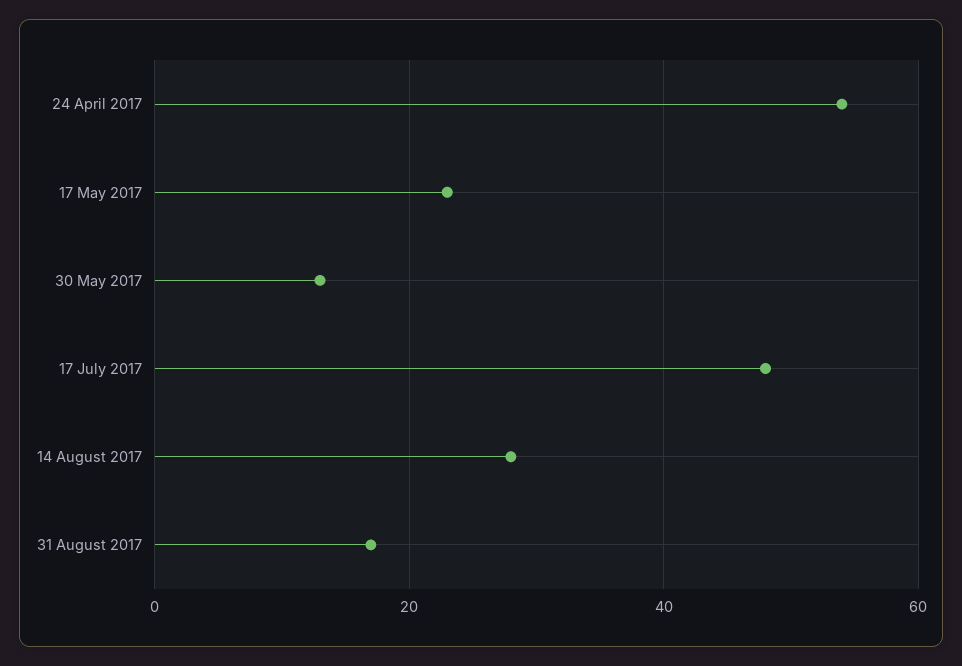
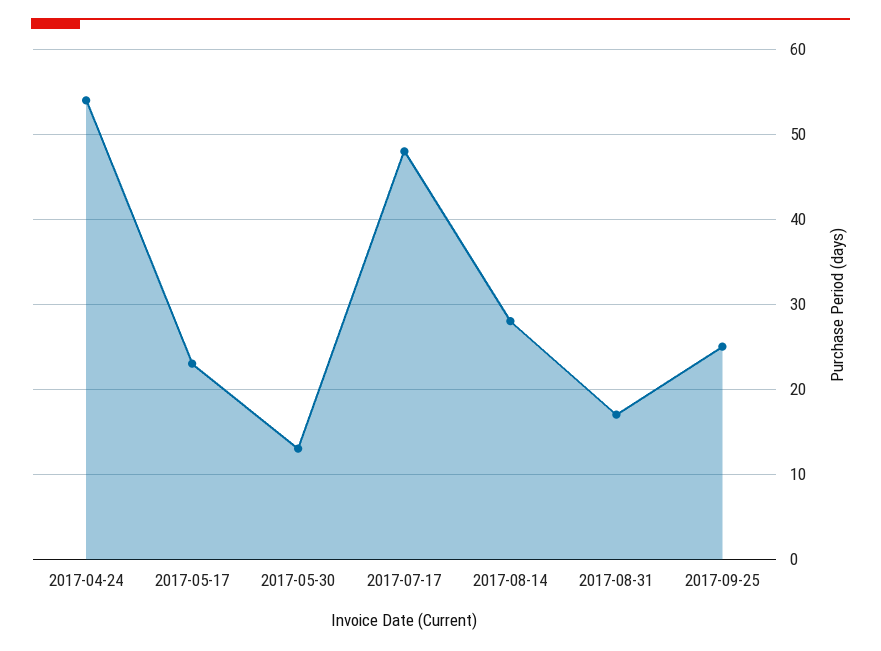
2017-09-25: none -> 25

